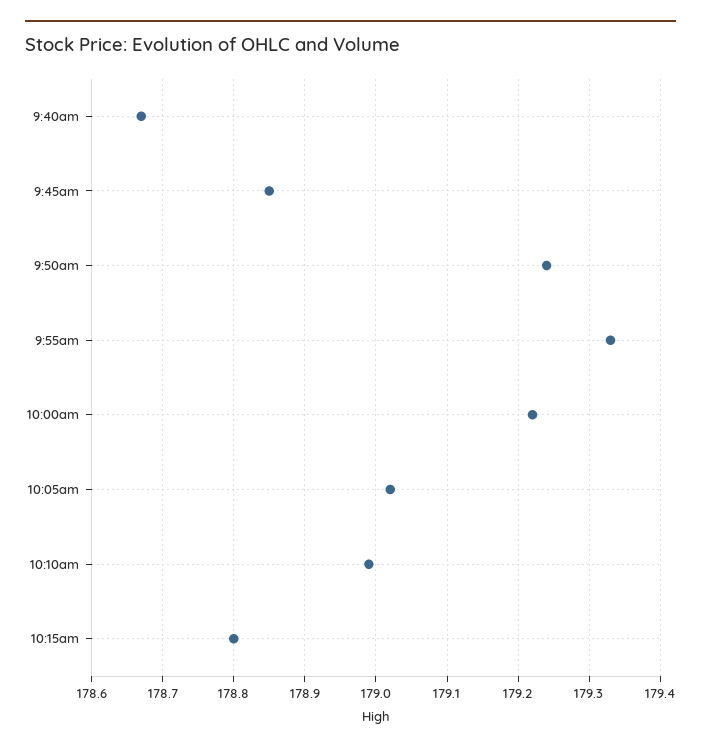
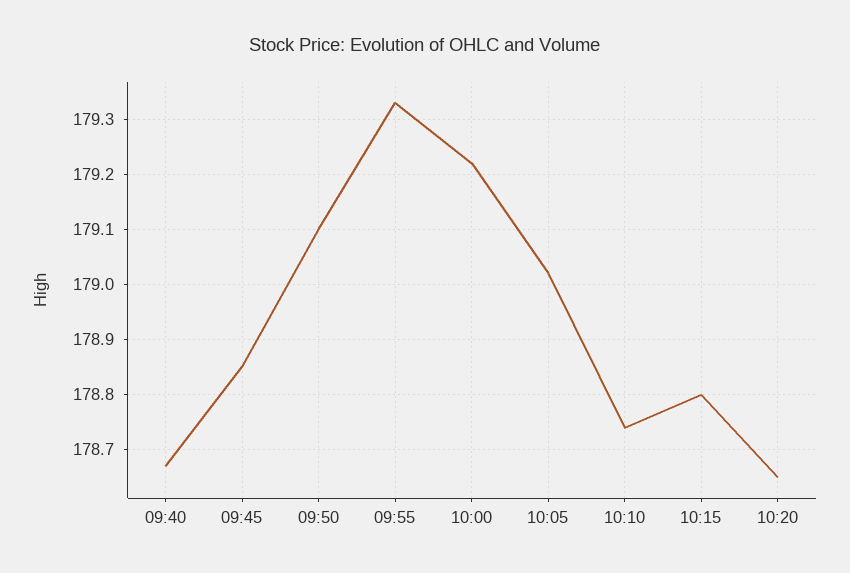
9:50am: 179.24 -> 179.1
10:10am: 178.99 -> 178.75
10:20: none -> 178.65

